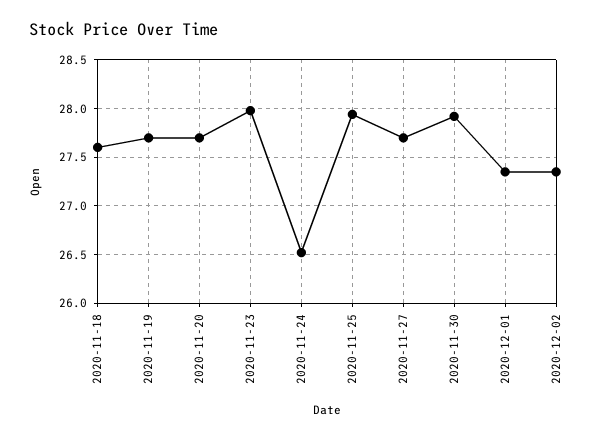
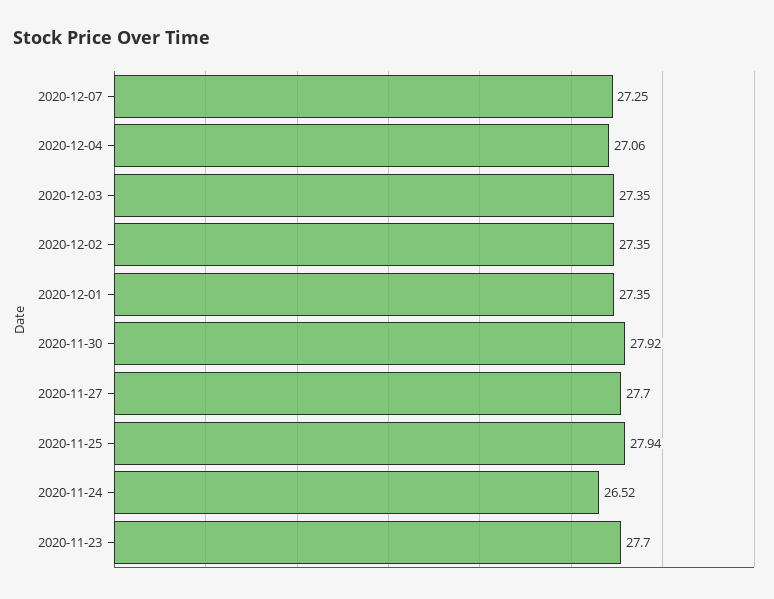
2020-11-18: 27.6 -> none
2020-11-19: 27.7 -> none
2020-11-20: 27.7 -> none
2020-11-23: 28 -> 27.7
2020-12-07: none -> 27.25
2020-12-04: none -> 27.06
2020-12-03: none -> 27.35

